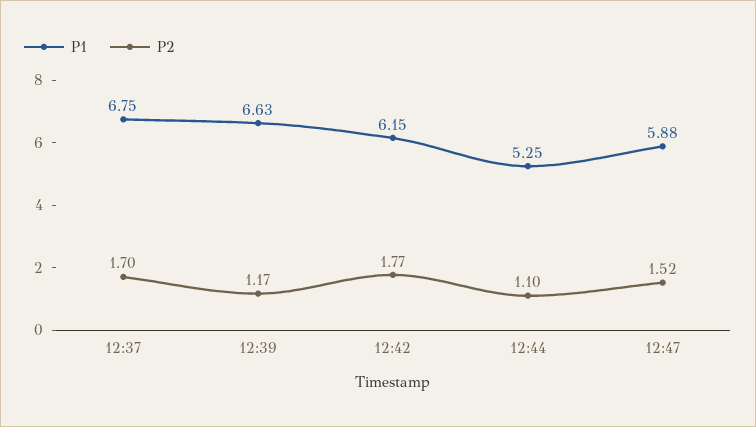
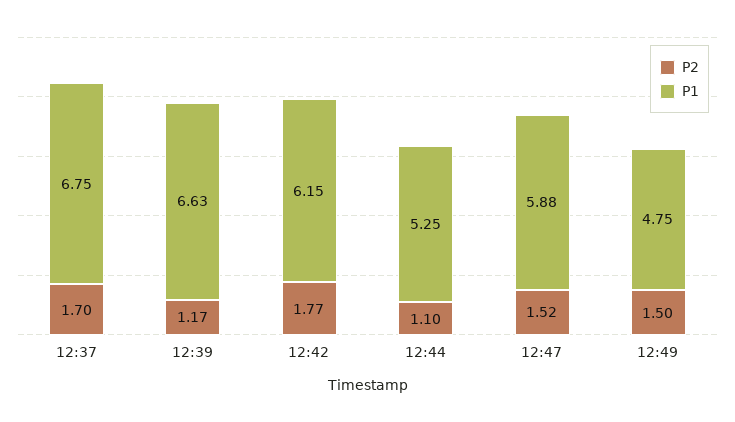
P2, 12:49: none -> 1.5
P1, 12:49: none -> 4.75

